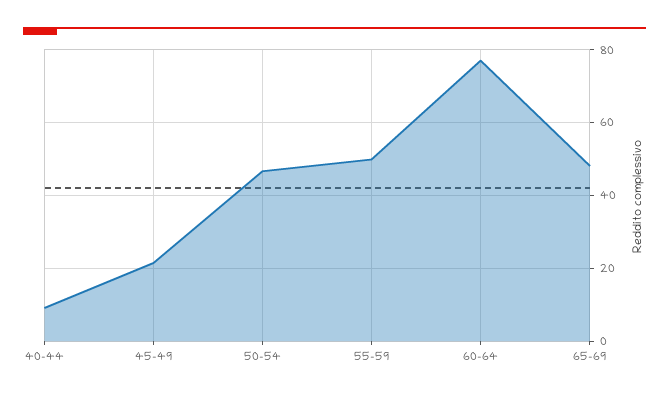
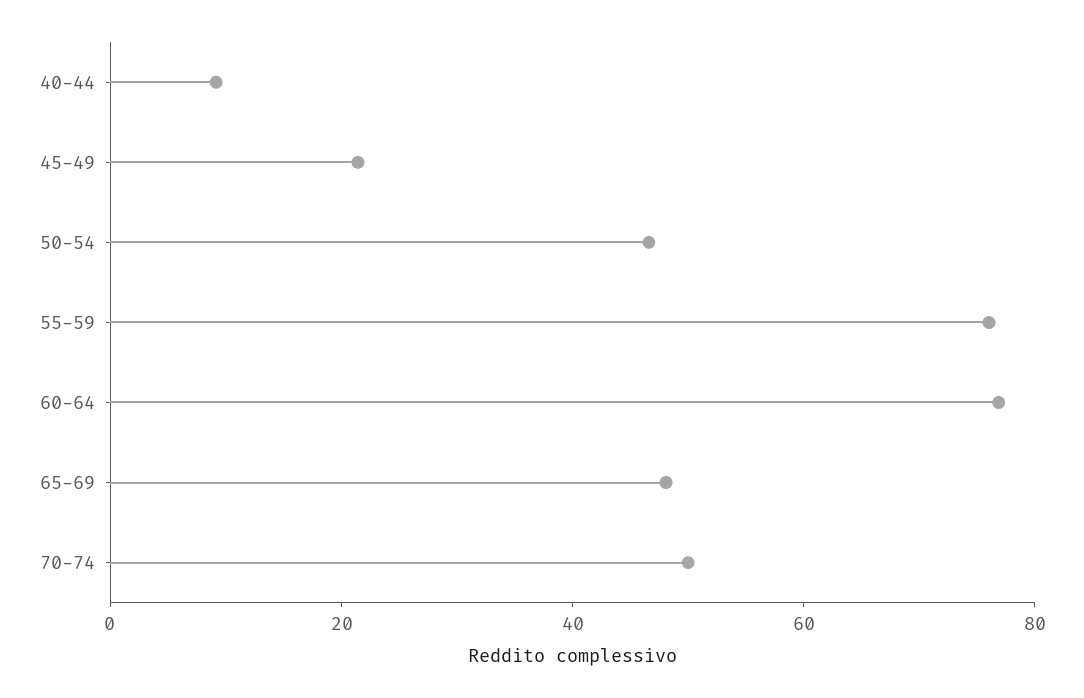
55-59: 50 -> 75
70-74: none -> 50

